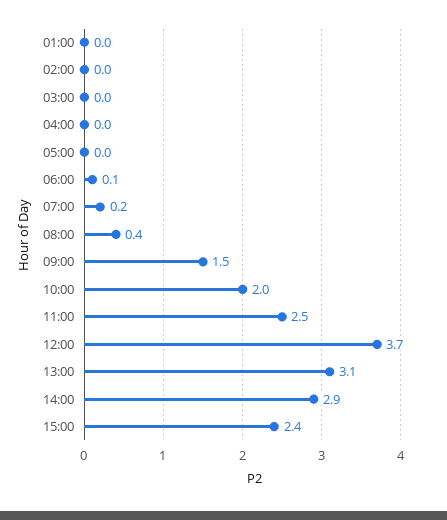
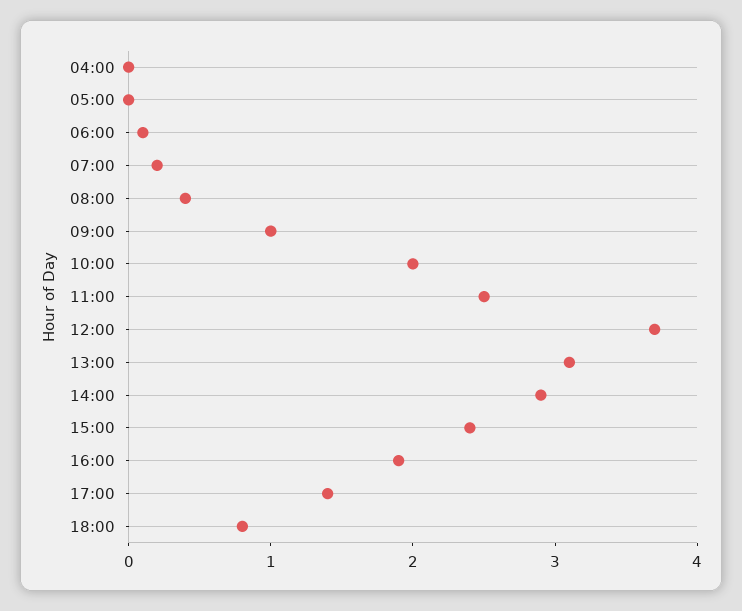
01:00: 0 -> none
02:00: 0 -> none
03:00: 0 -> none
09:00: 1.5 -> 1
16:00: none -> 1.9
17:00: none -> 1.4
18:00: none -> 0.8

